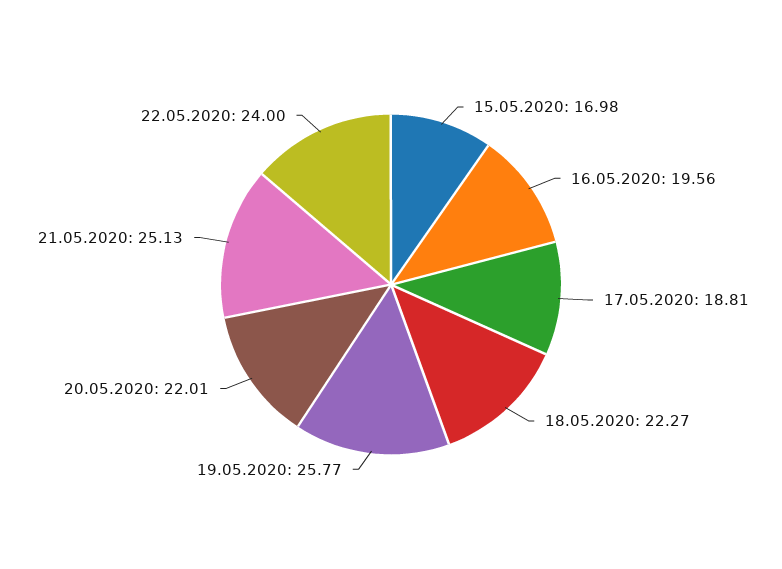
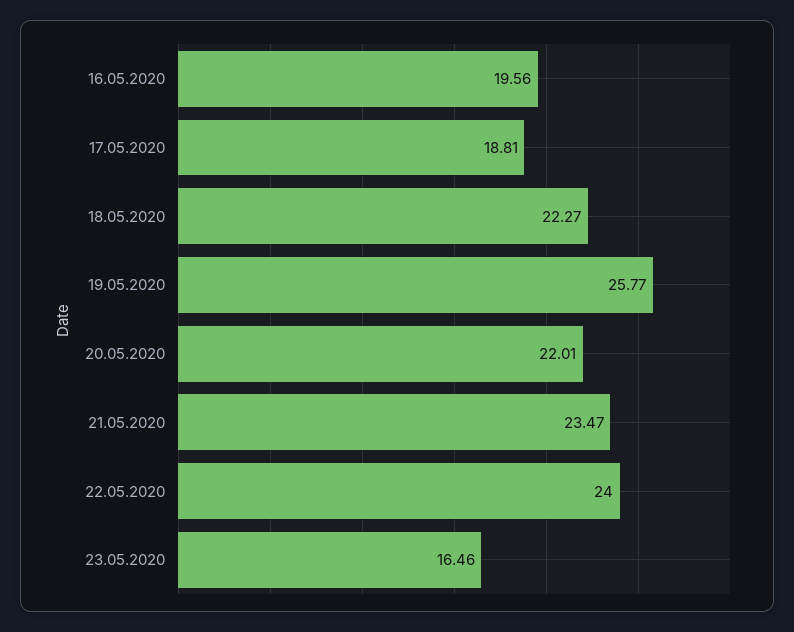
15.05.2020: 16.98 -> none
21.05.2020: 25.13 -> 23.47
23.05.2020: none -> 16.46

